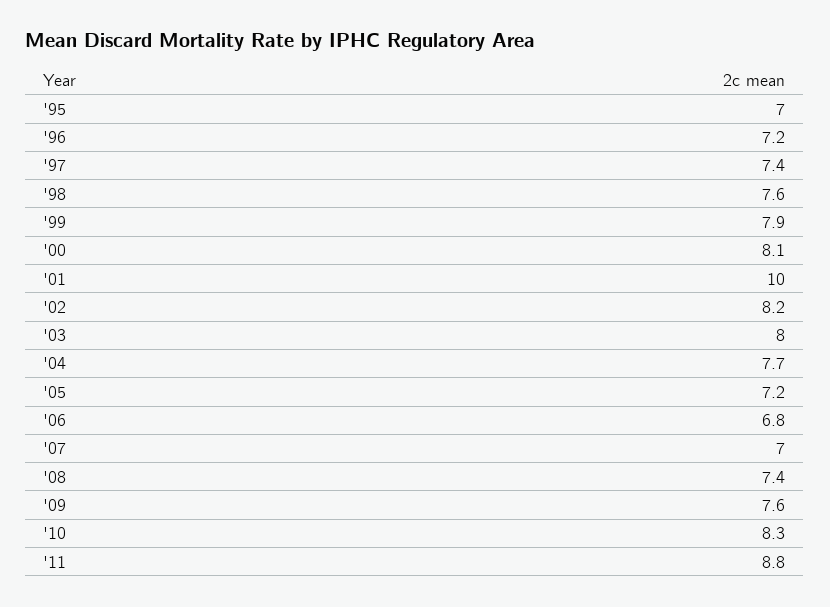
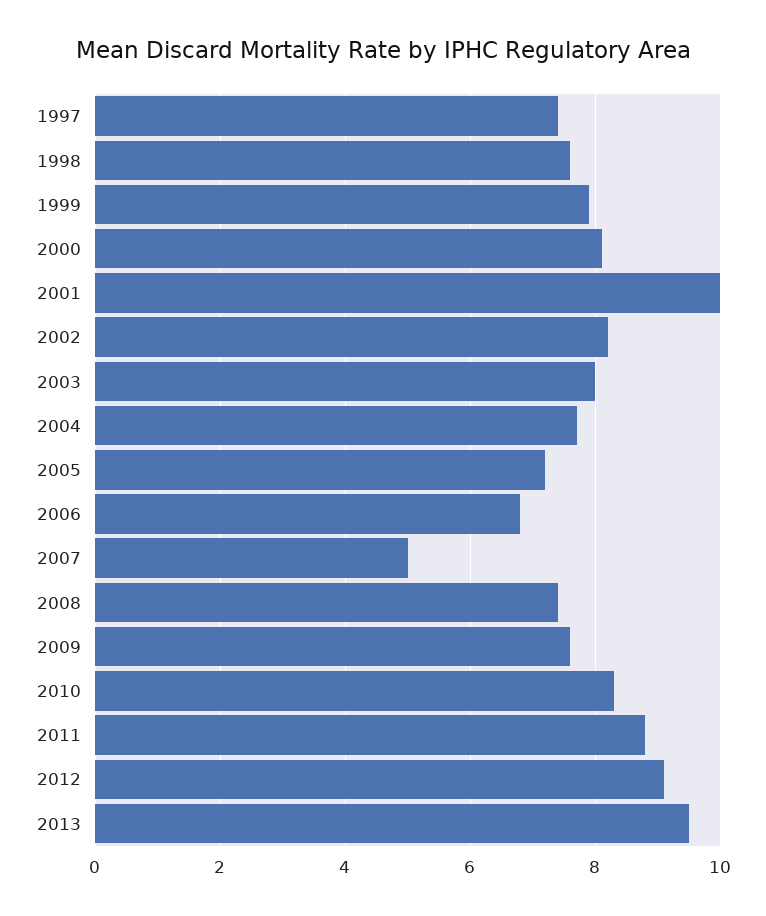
'95: 7 -> none
'96: 7.2 -> none
'07: 7 -> 5
2012: none -> 9
2013: none -> 9.5

